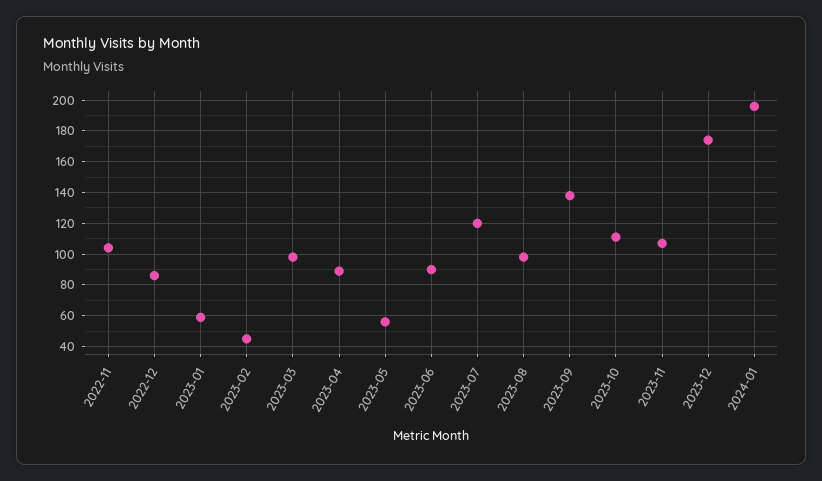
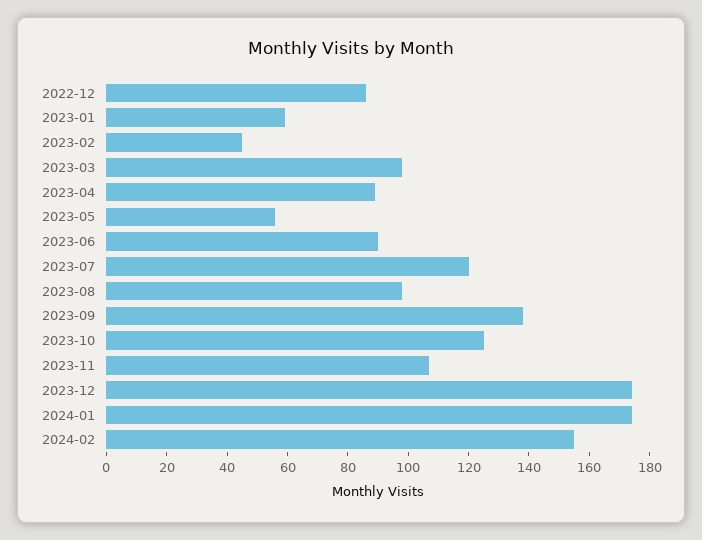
2022-11: 105 -> none
2023-10: 110 -> 125
2024-01: 195 -> 175
2024-02: none -> 155

